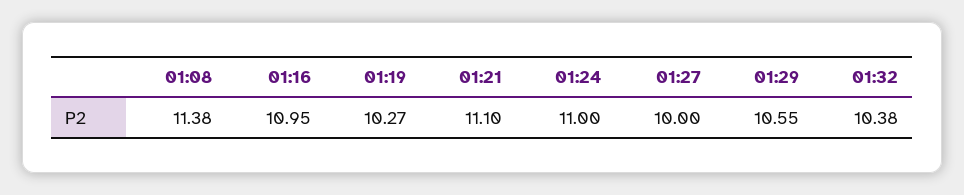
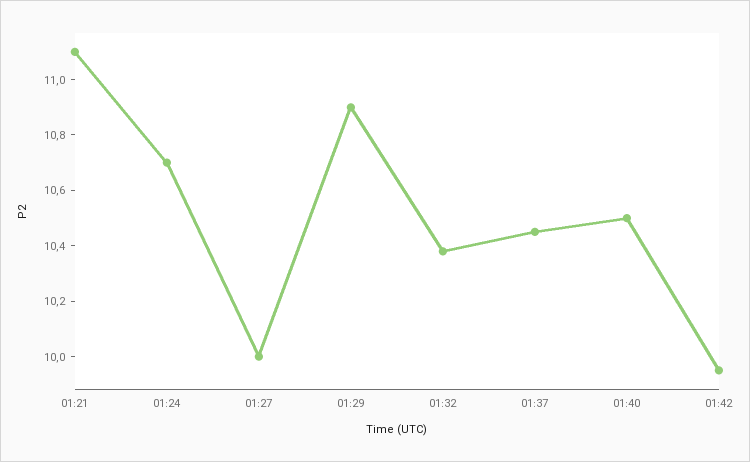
01:08: 11.38 -> none
01:16: 10.95 -> none
01:19: 10.27 -> none
01:24: 11 -> 10.7
01:29: 10.55 -> 10.9
01:37: none -> 10.45
01:40: none -> 10.5
01:42: none -> 9.95

